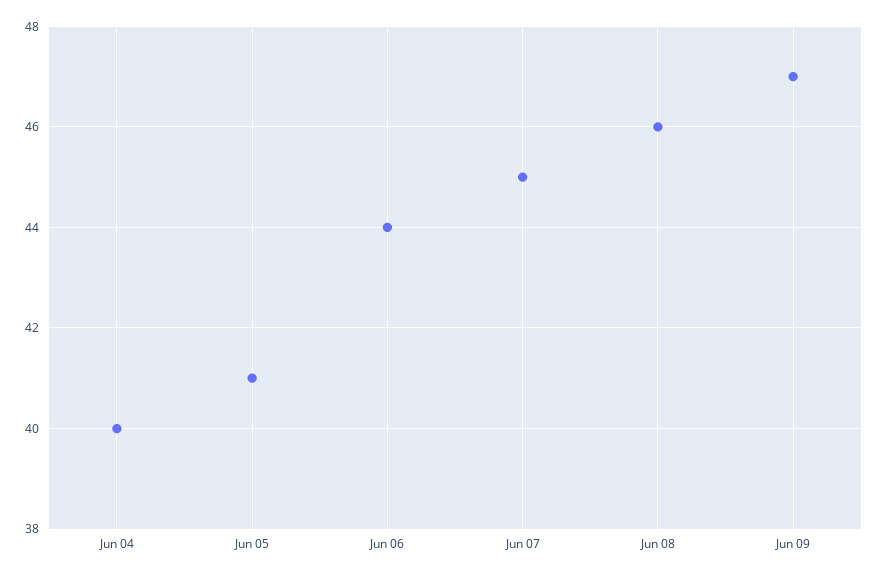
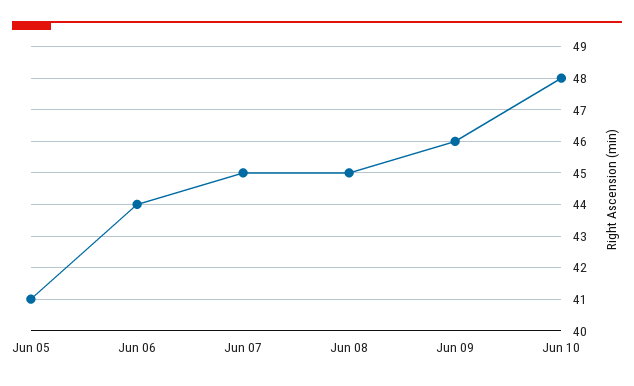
Jun 04: 40 -> none
Jun 08: 46 -> 45
Jun 09: 47 -> 46
Jun 10: none -> 48

